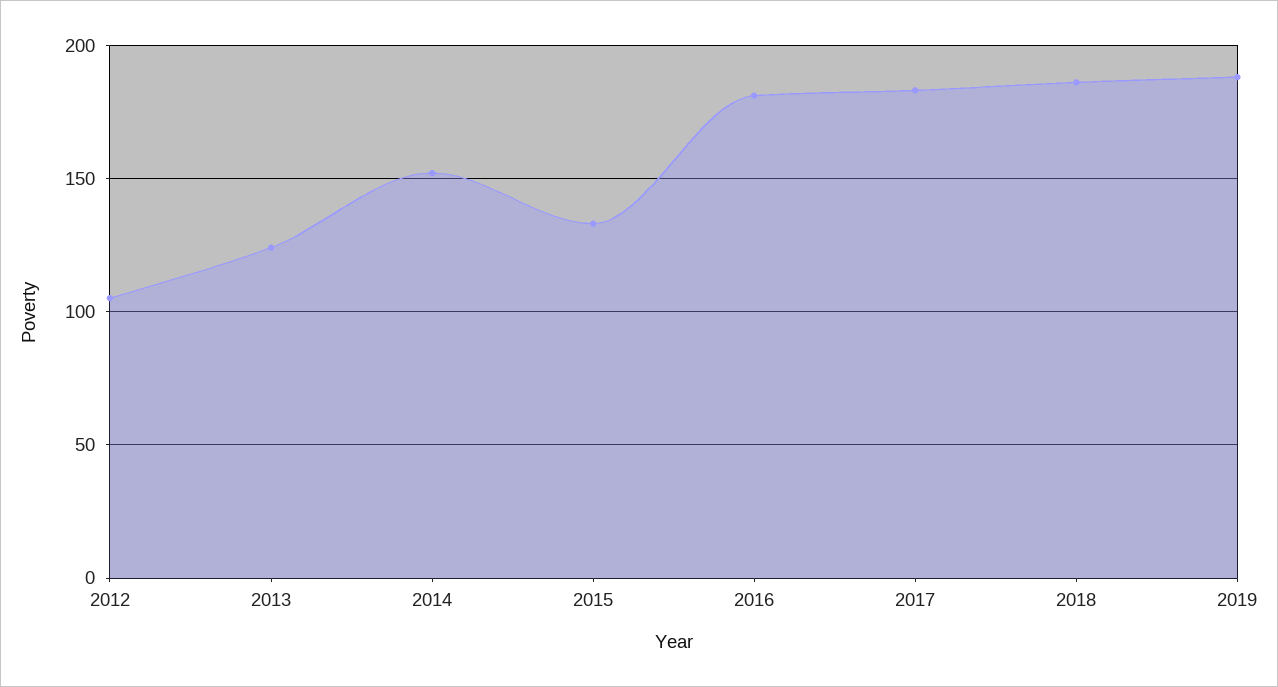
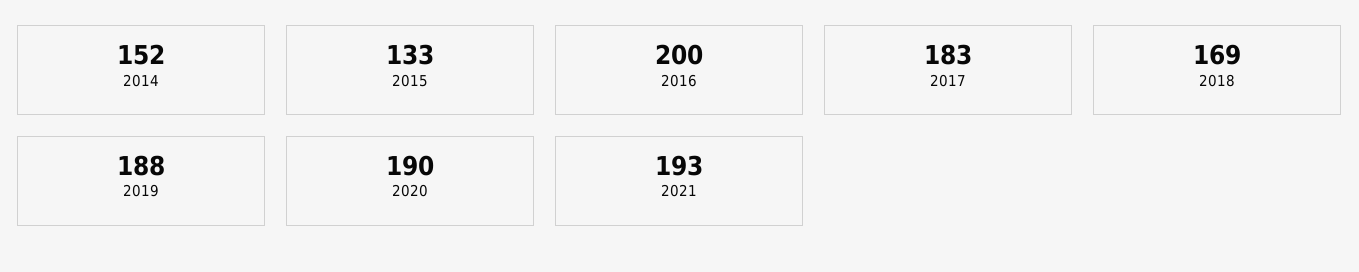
2012: 105 -> none
2013: 125 -> none
2016: 180 -> 200
2018: 185 -> 169
2020: none -> 190
2021: none -> 193

